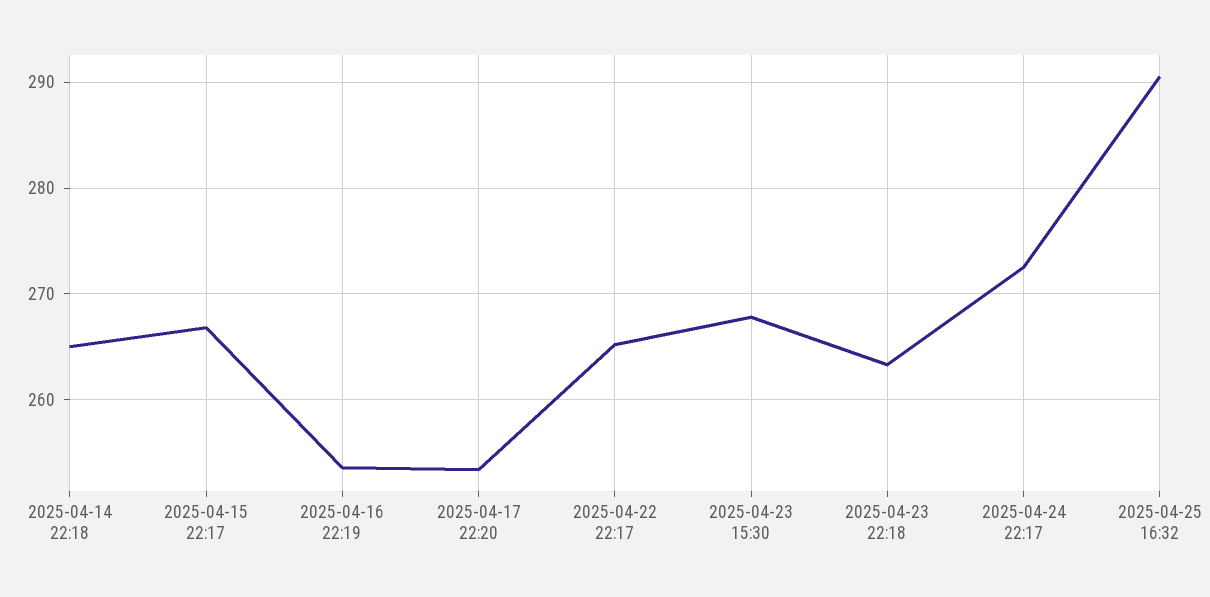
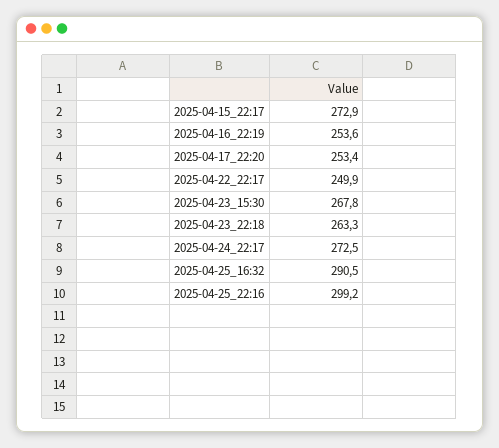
2025-04-14 22:18: 265 -> none
2025-04-15 22:17: 267 -> 272.9
2025-04-22 22:17: 265 -> 249.9
2025-04-25_22:16: none -> 299.2

